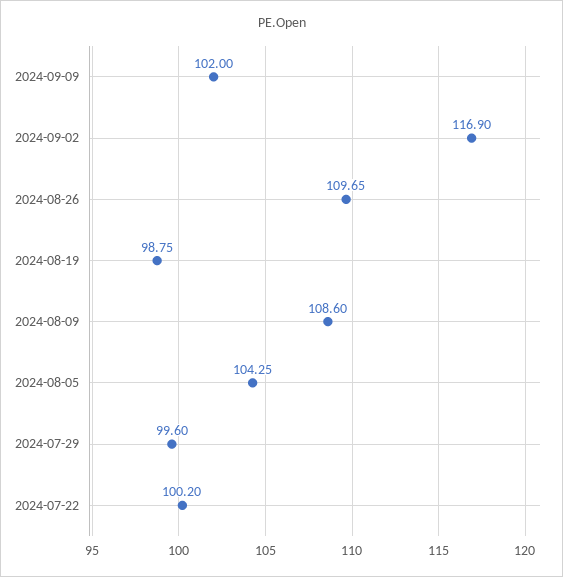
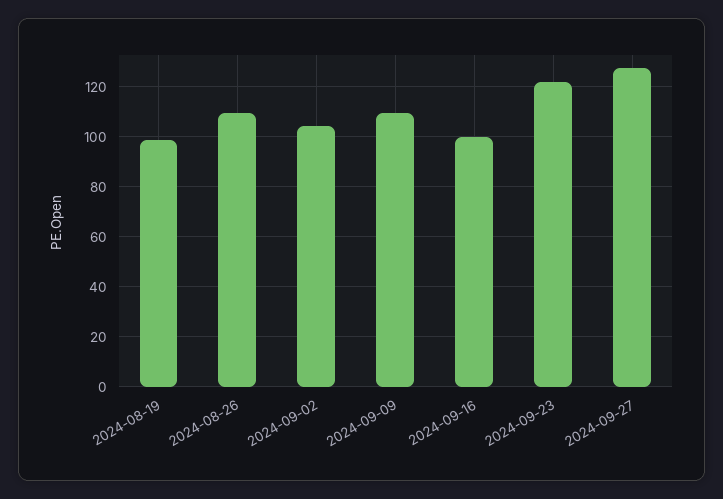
2024-09-09: 102 -> 110
2024-09-02: 116.9 -> 105
2024-08-09: 108.6 -> none
2024-08-05: 104.25 -> none
2024-07-29: 99.6 -> none
2024-07-22: 100.2 -> none
2024-09-16: none -> 100
2024-09-23: none -> 122.5
2024-09-27: none -> 127.5

